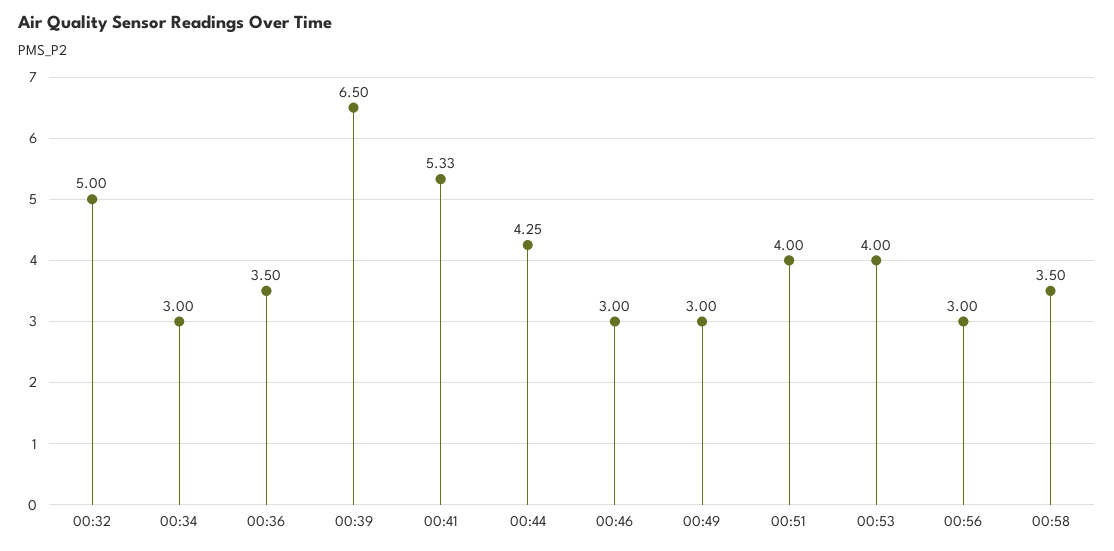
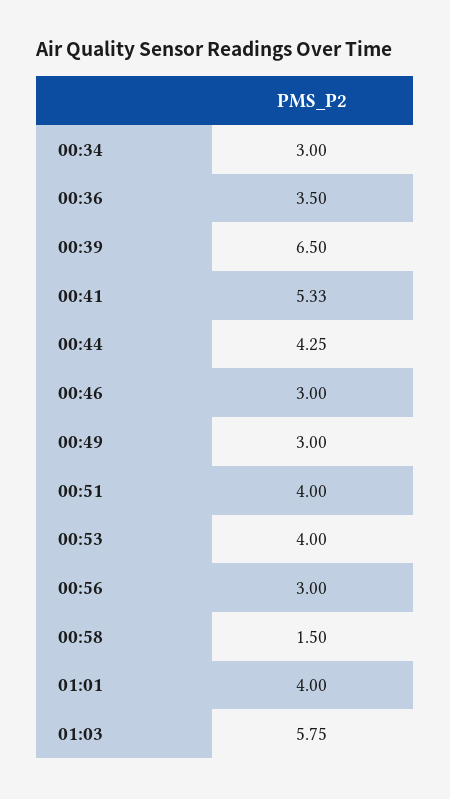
00:32: 5 -> none
00:58: 3.5 -> 1.5
01:01: none -> 4
01:03: none -> 5.75

